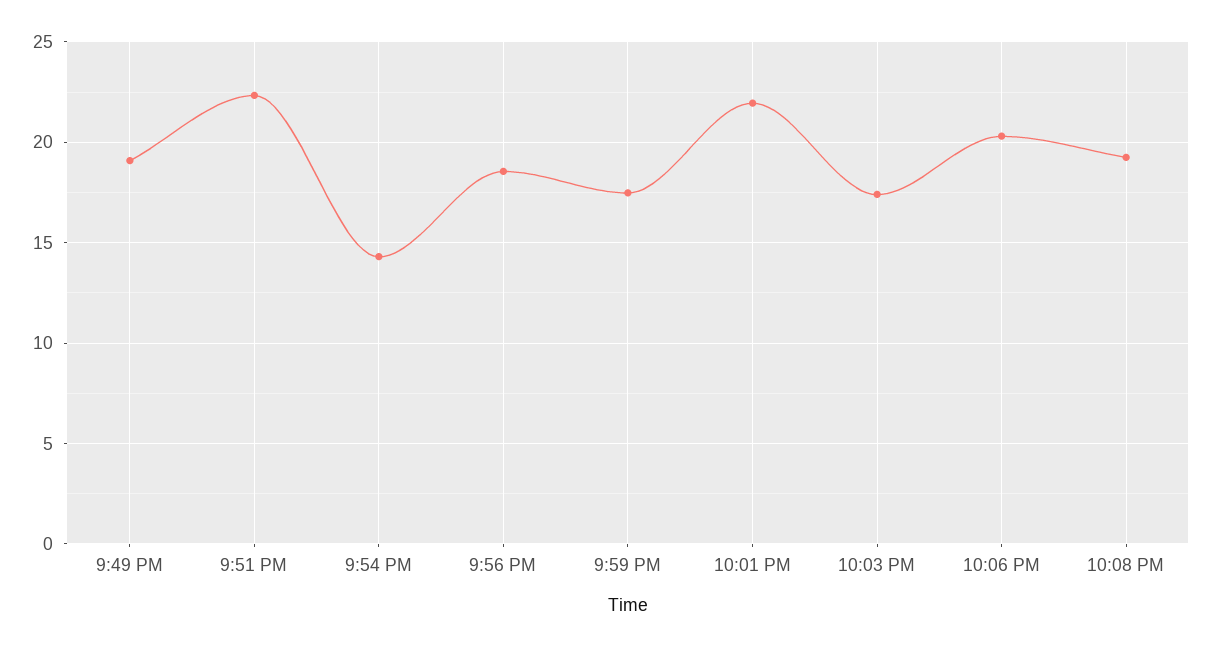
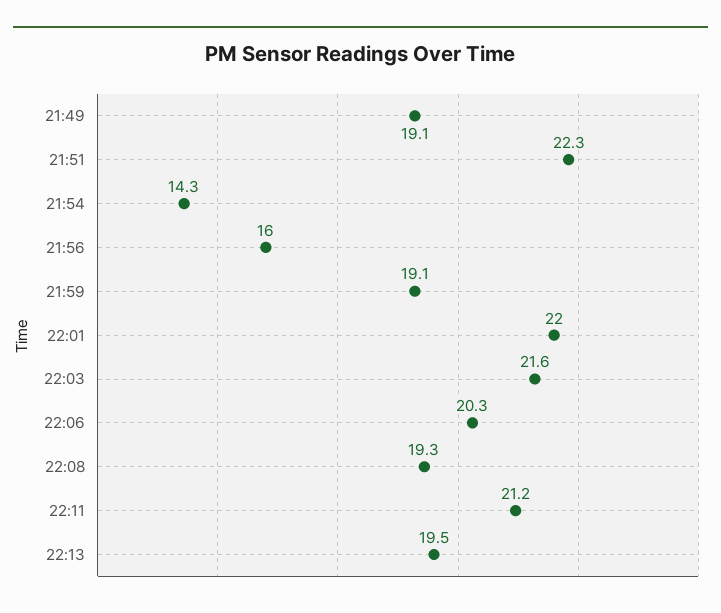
9:56 PM: 18.5 -> 16
9:59 PM: 17.5 -> 19.1
10:03 PM: 17.5 -> 21.6
22:11: none -> 21.2
22:13: none -> 19.5

